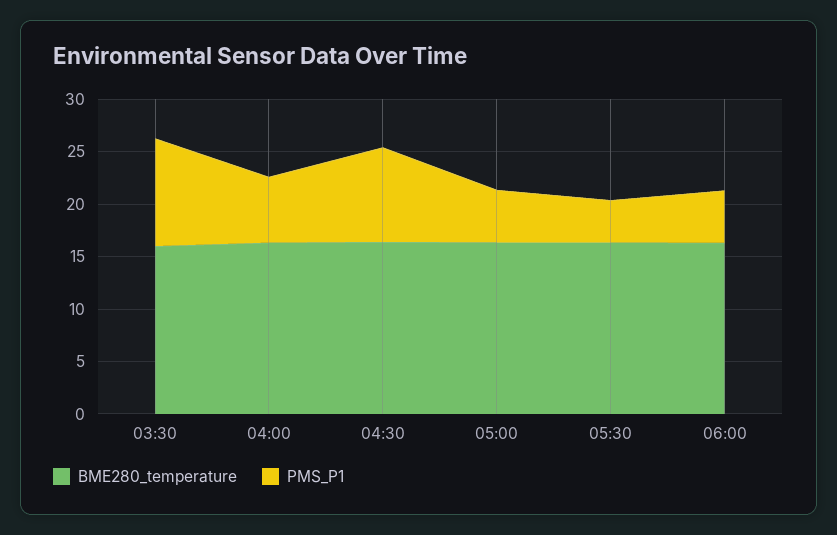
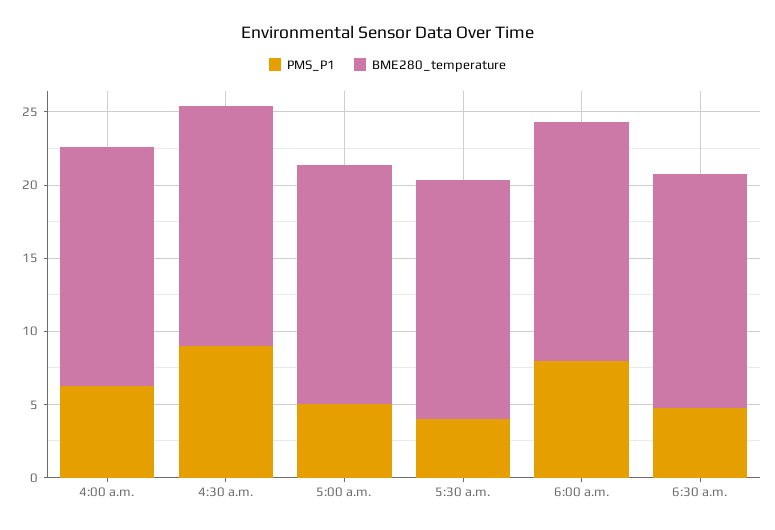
BME280_temperature, 03:30: 16 -> none
PMS_P1, 03:30: 10 -> none
PMS_P1, 06:00: 5 -> 8
PMS_P1, 6:30 a.m.: none -> 5
BME280_temperature, 6:30 a.m.: none -> 16

